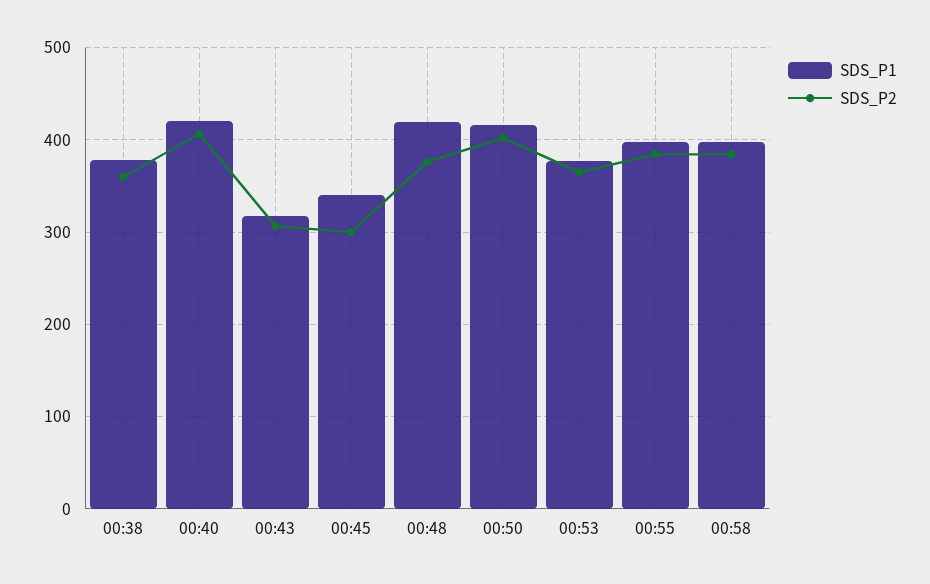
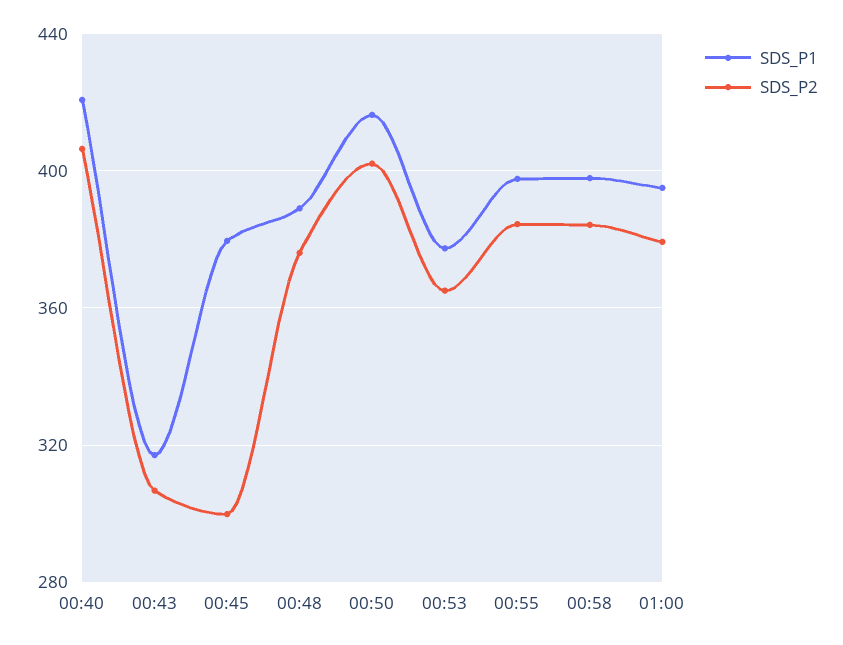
SDS_P1, 00:38: 380 -> none
SDS_P2, 00:38: 360 -> none
SDS_P1, 00:45: 340 -> 380
SDS_P1, 00:48: 420 -> 390
SDS_P1, 01:00: none -> 395
SDS_P2, 01:00: none -> 380

